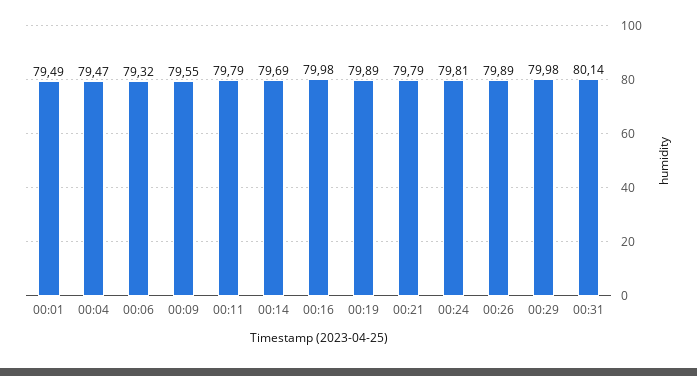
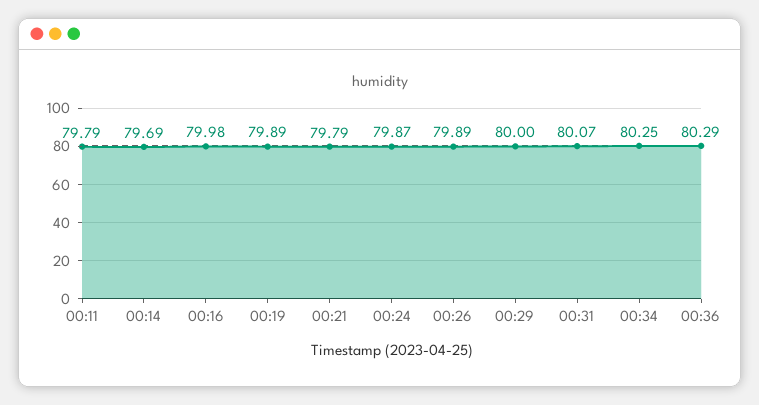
00:01: 79.49 -> none
00:04: 79.47 -> none
00:06: 79.32 -> none
00:09: 79.55 -> none
00:24: 79.81 -> 79.87
00:29: 79.98 -> 80
00:31: 80.14 -> 80.07
00:34: none -> 80.25
00:36: none -> 80.29

